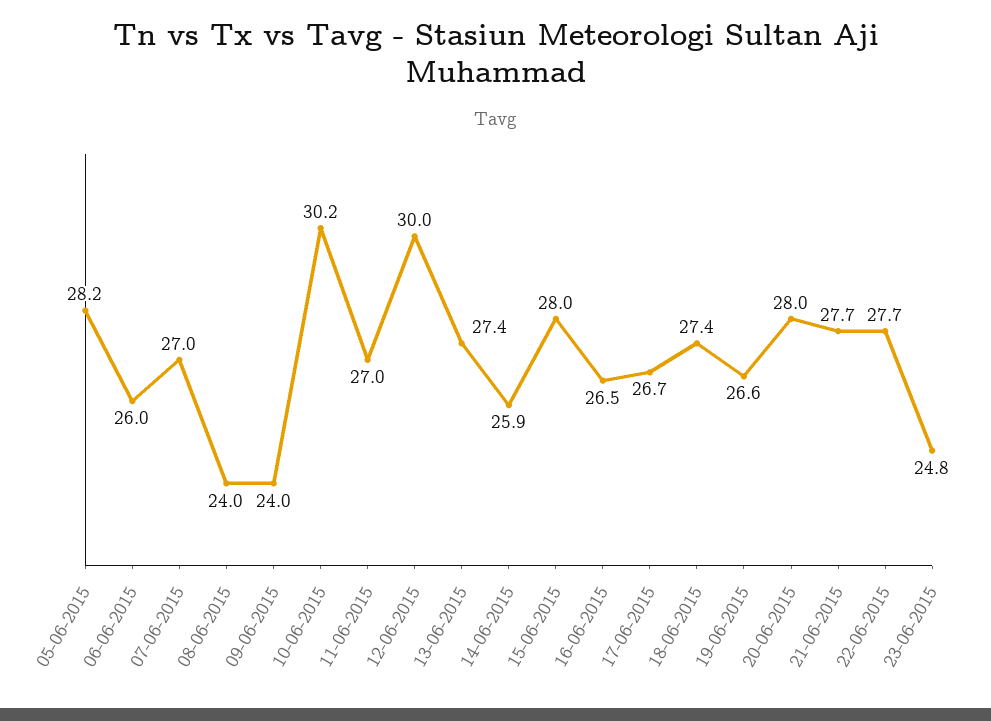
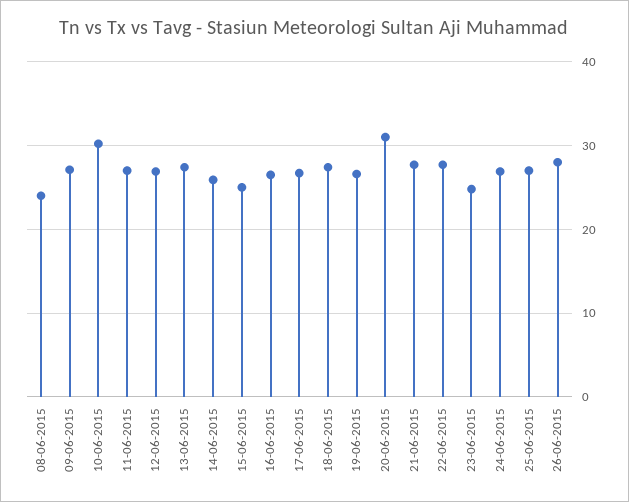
05-06-2015: 28.2 -> none
06-06-2015: 26 -> none
07-06-2015: 27 -> none
09-06-2015: 24 -> 27
12-06-2015: 30 -> 27
15-06-2015: 28 -> 25
20-06-2015: 28 -> 31
24-06-2015: none -> 27
25-06-2015: none -> 27
26-06-2015: none -> 28

